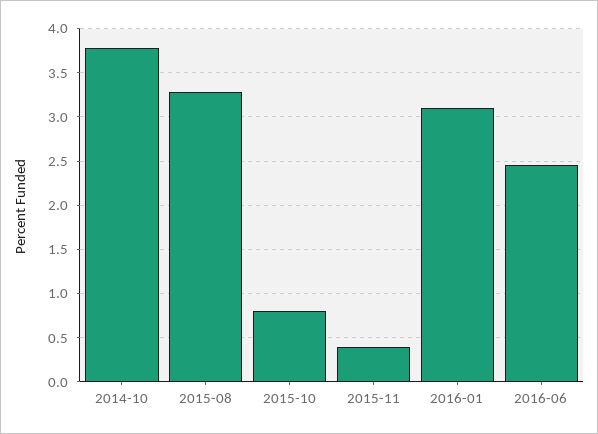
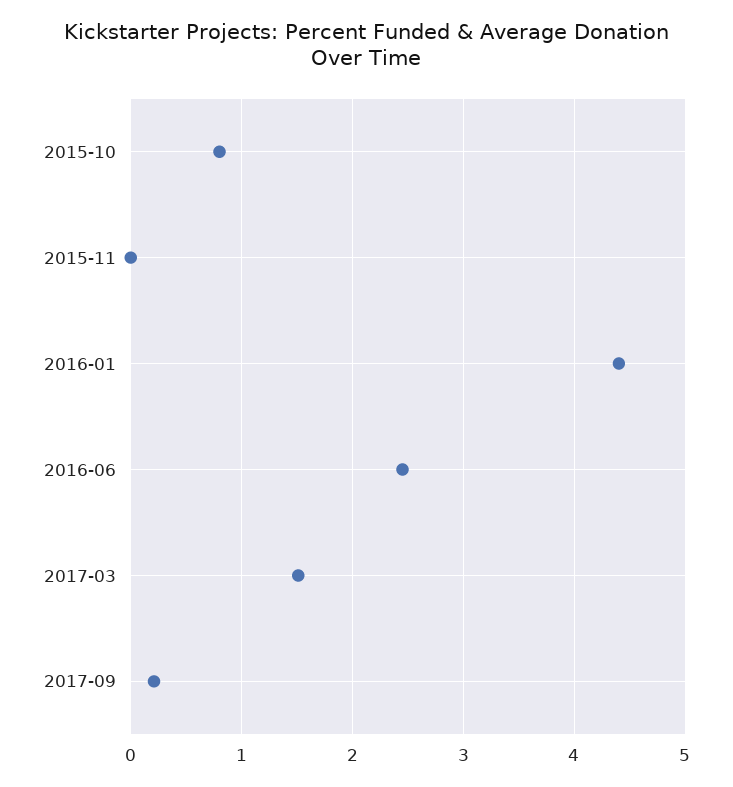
2014-10: 3.8 -> none
2015-08: 3.3 -> none
2015-11: 0.4 -> 0
2016-01: 3.1 -> 4.4
2017-03: none -> 1.5
2017-09: none -> 0.2

